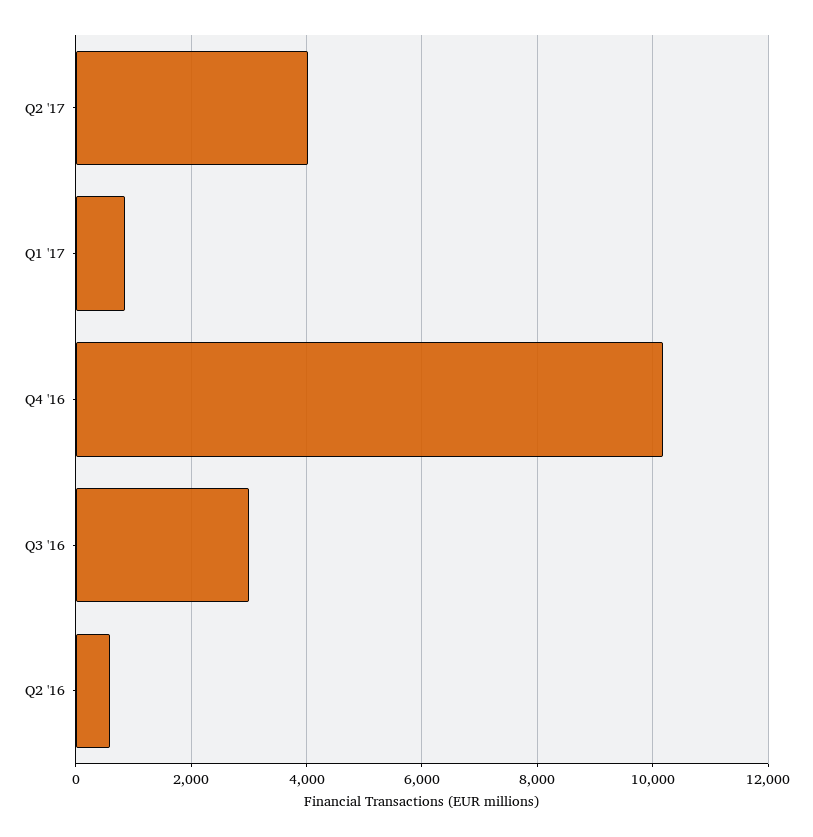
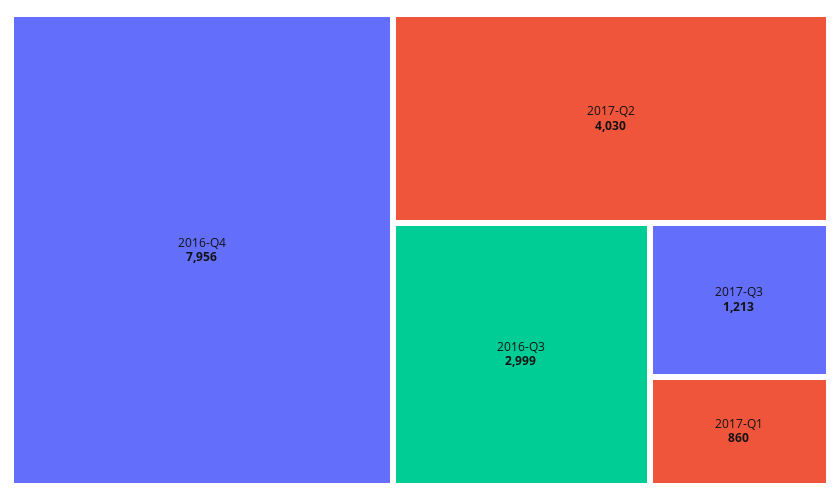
Q4 '16: 10200 -> 7956
Q2 '16: 600 -> none
2017-Q3: none -> 1213

